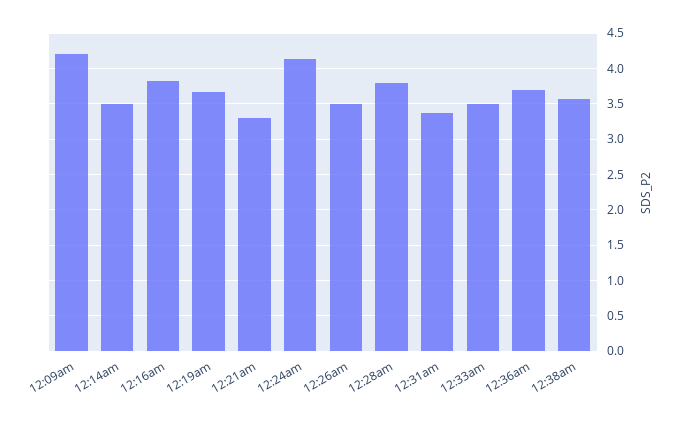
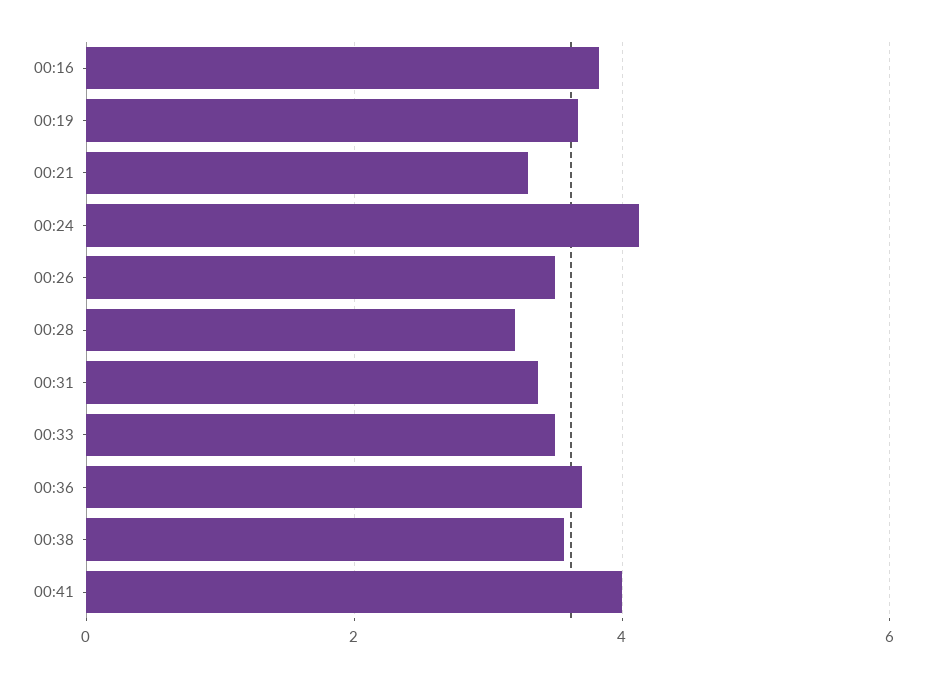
12:09am: 4.2 -> none
12:14am: 3.5 -> none
12:28am: 3.8 -> 3.2
00:41: none -> 4

